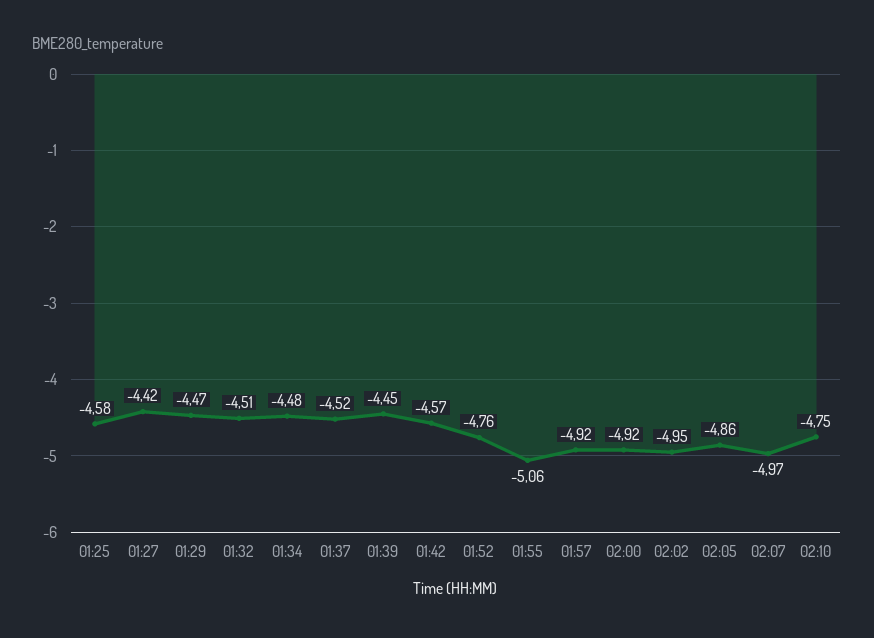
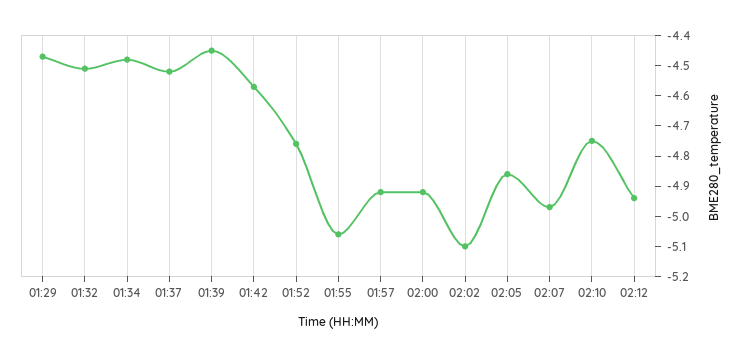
01:25: -4.58 -> none
01:27: -4.42 -> none
02:02: -4.95 -> -5.1
02:12: none -> -4.95

